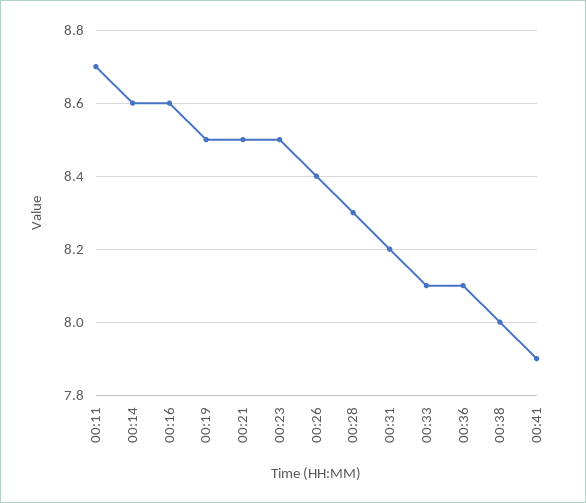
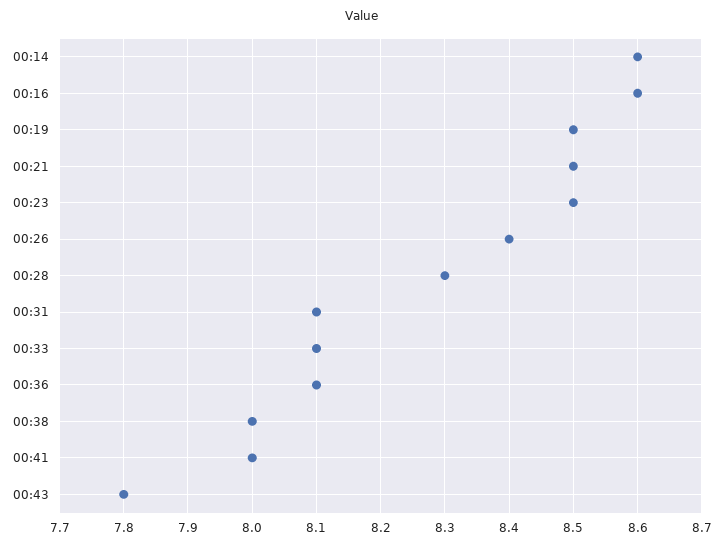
00:11: 8.7 -> none
00:31: 8.2 -> 8.1
00:41: 7.9 -> 8
00:43: none -> 7.8

